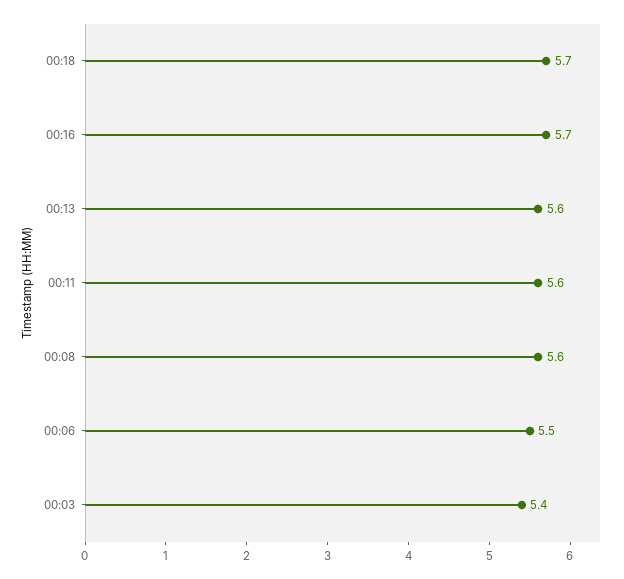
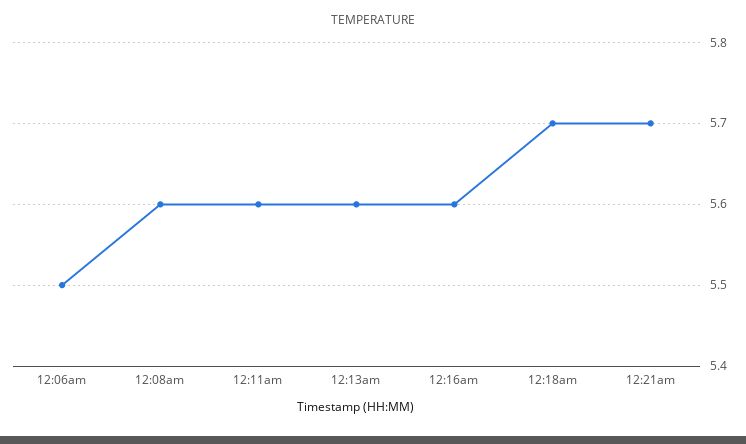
00:16: 5.7 -> 5.6
00:03: 5.4 -> none
12:21am: none -> 5.7

